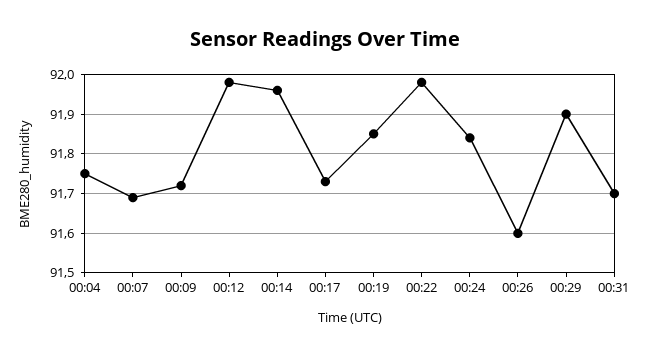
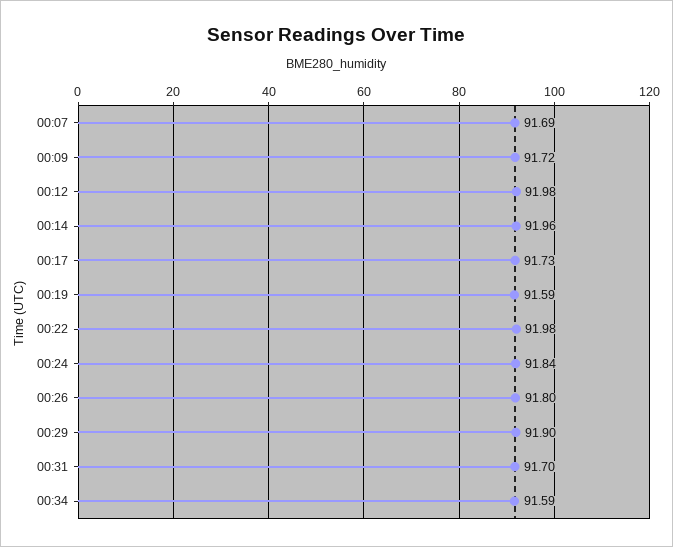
00:04: 91.75 -> none
00:19: 91.85 -> 91.59
00:26: 91.6 -> 91.8
00:34: none -> 91.59

